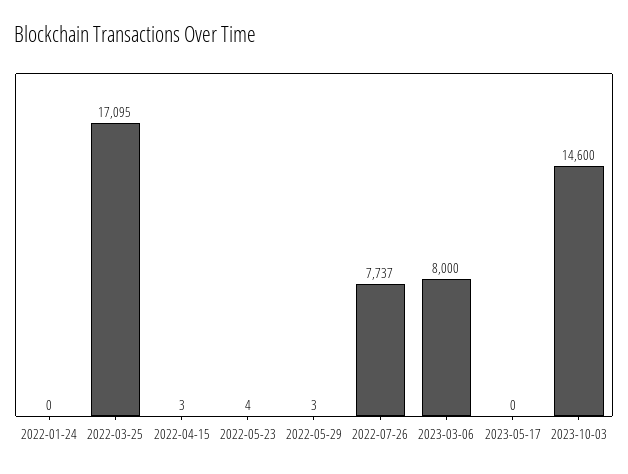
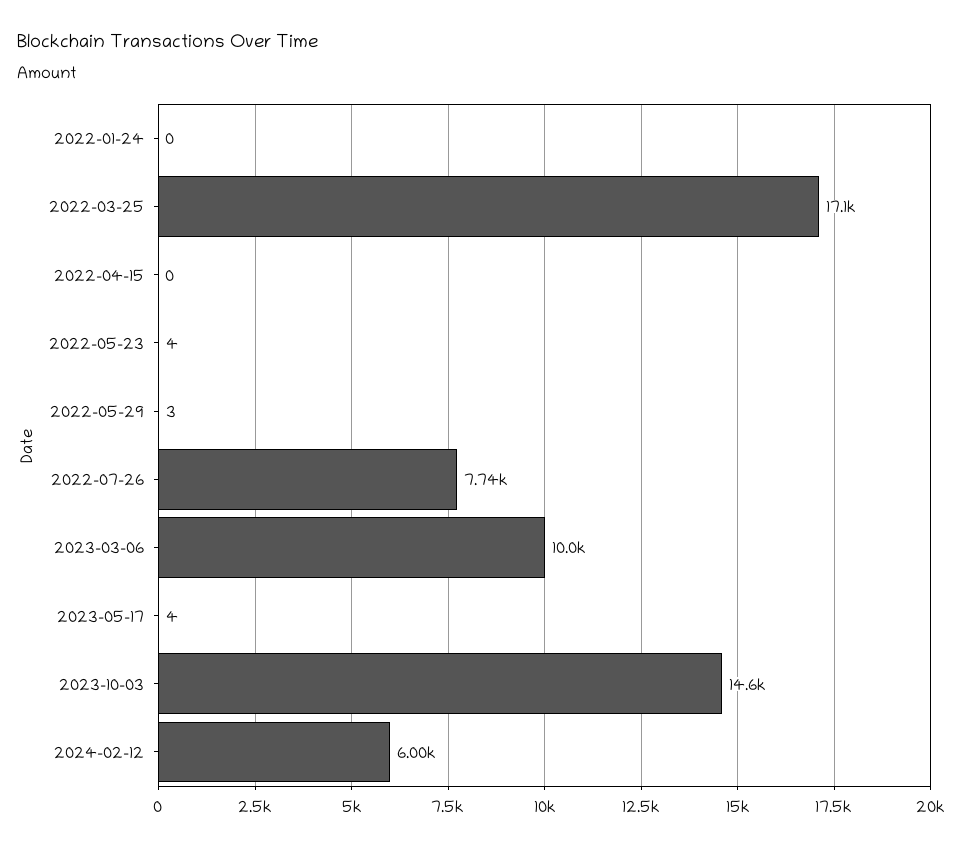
2022-04-15: 3 -> 0
2023-03-06: 8000 -> 10000
2023-05-17: 0 -> 4
2024-02-12: none -> 6000

